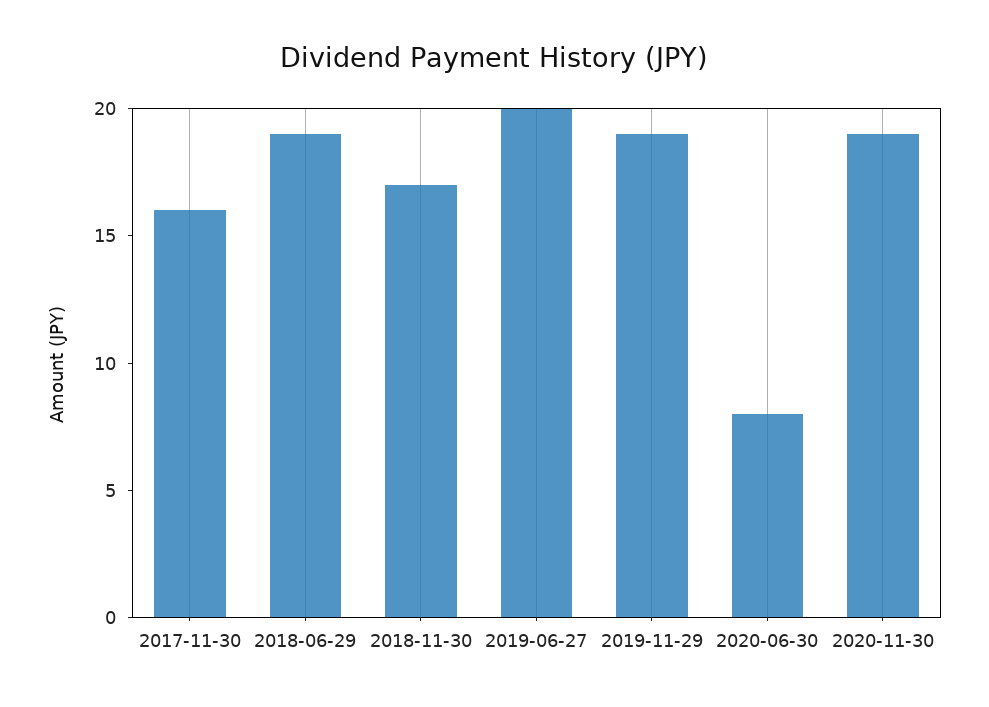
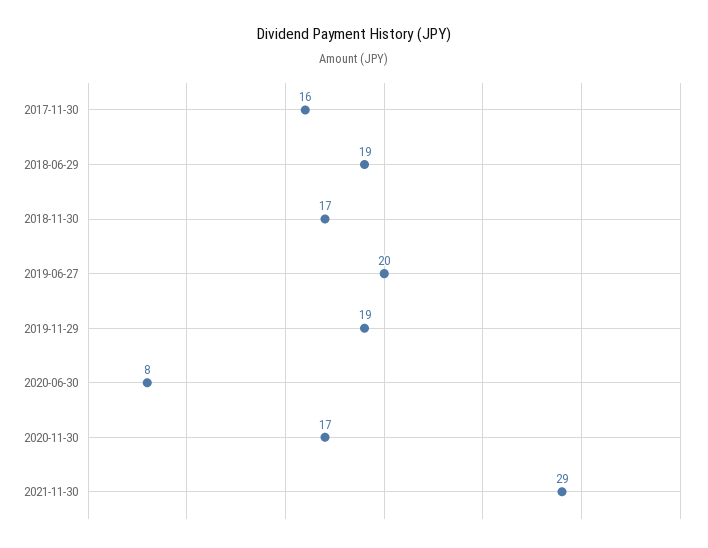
2020-11-30: 19 -> 17
2021-11-30: none -> 29

